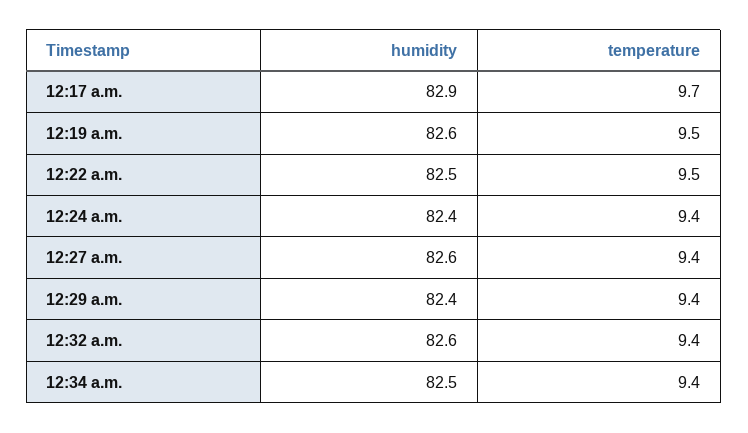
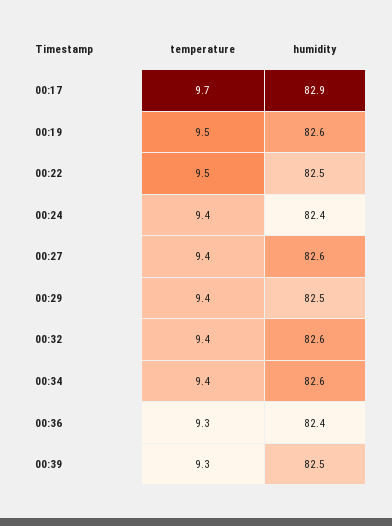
humidity, 12:29 a.m.: 82.4 -> 82.5
humidity, 12:34 a.m.: 82.5 -> 82.6
temperature, 00:36: none -> 9.3
humidity, 00:36: none -> 82.4
temperature, 00:39: none -> 9.3
humidity, 00:39: none -> 82.5

